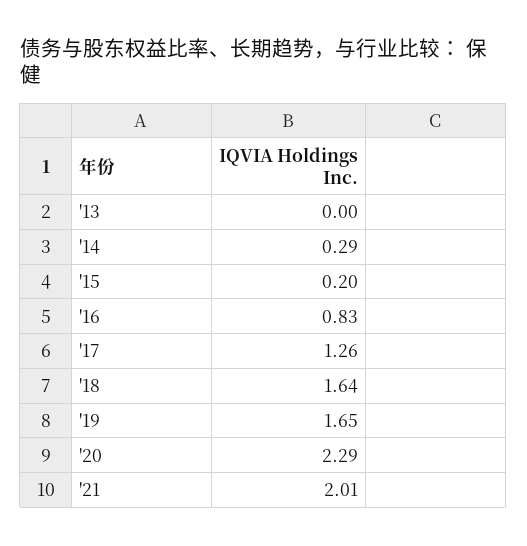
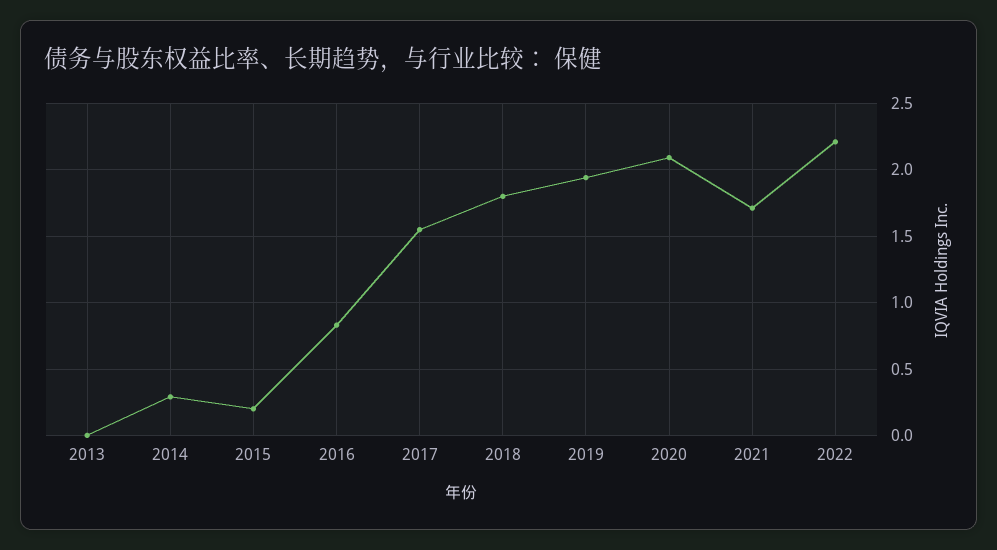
'17: 1.26 -> 1.55
'18: 1.64 -> 1.8
'19: 1.65 -> 1.95
'20: 2.29 -> 2.1
'21: 2.01 -> 1.7
2022: none -> 2.2

